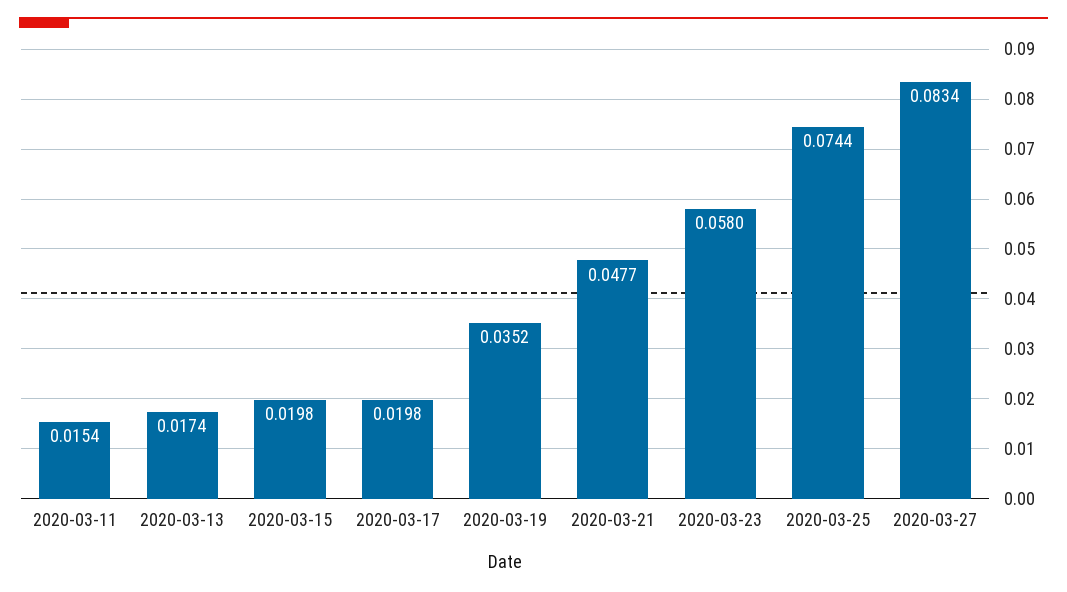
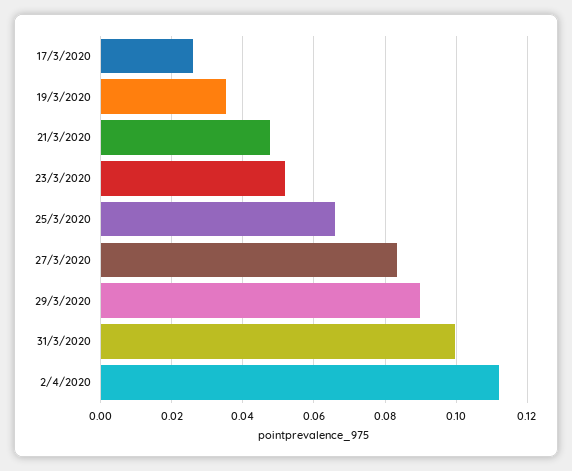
2020-03-11: 0.0154 -> none
2020-03-13: 0.0174 -> none
2020-03-15: 0.0198 -> none
2020-03-17: 0.0198 -> 0.026
2020-03-23: 0.058 -> 0.052
2020-03-25: 0.0744 -> 0.066
29/3/2020: none -> 0.09
31/3/2020: none -> 0.1
2/4/2020: none -> 0.112

